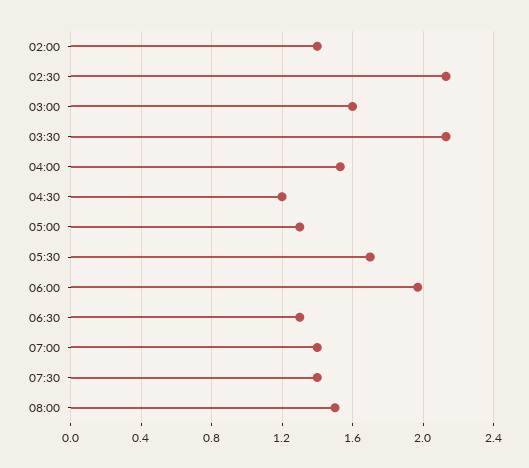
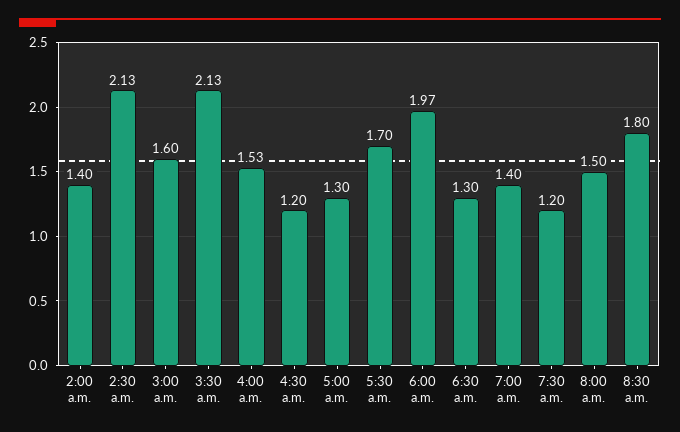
07:30: 1.4 -> 1.2
8:30 a.m.: none -> 1.8

